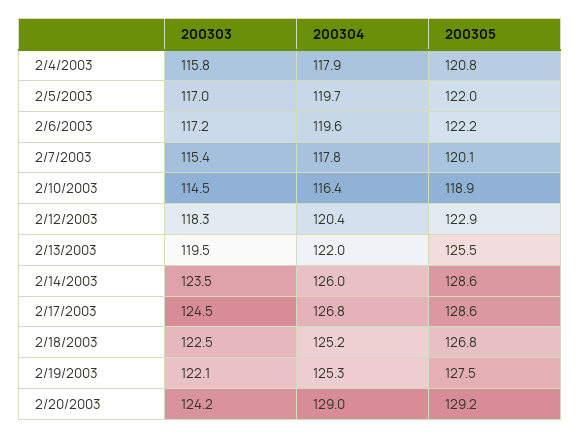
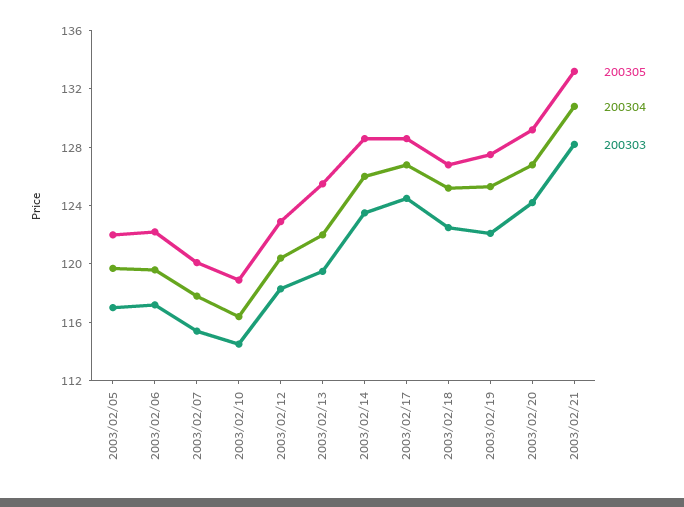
200303, 2/4/2003: 115.8 -> none
200304, 2/4/2003: 117.9 -> none
200305, 2/4/2003: 120.8 -> none
200304, 2/20/2003: 129 -> 127
200305, 2003/02/21: none -> 133
200304, 2003/02/21: none -> 131
200303, 2003/02/21: none -> 128

